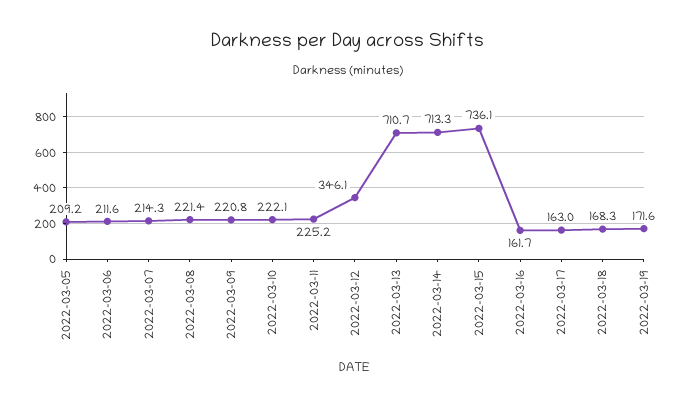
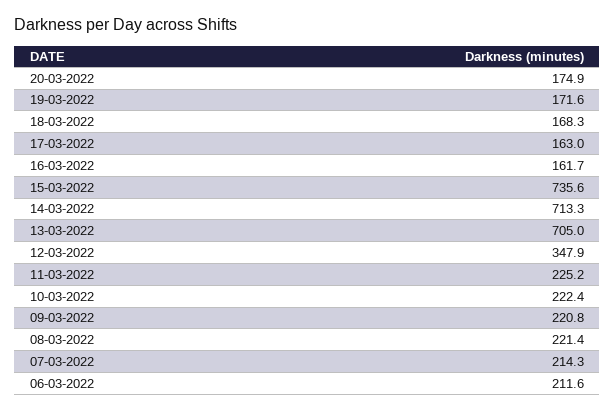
2022-03-05: 209.2 -> none
2022-03-10: 222.1 -> 222.4
2022-03-12: 346.1 -> 347.9
2022-03-13: 710.7 -> 705
2022-03-15: 736.1 -> 735.6
20-03-2022: none -> 174.9

